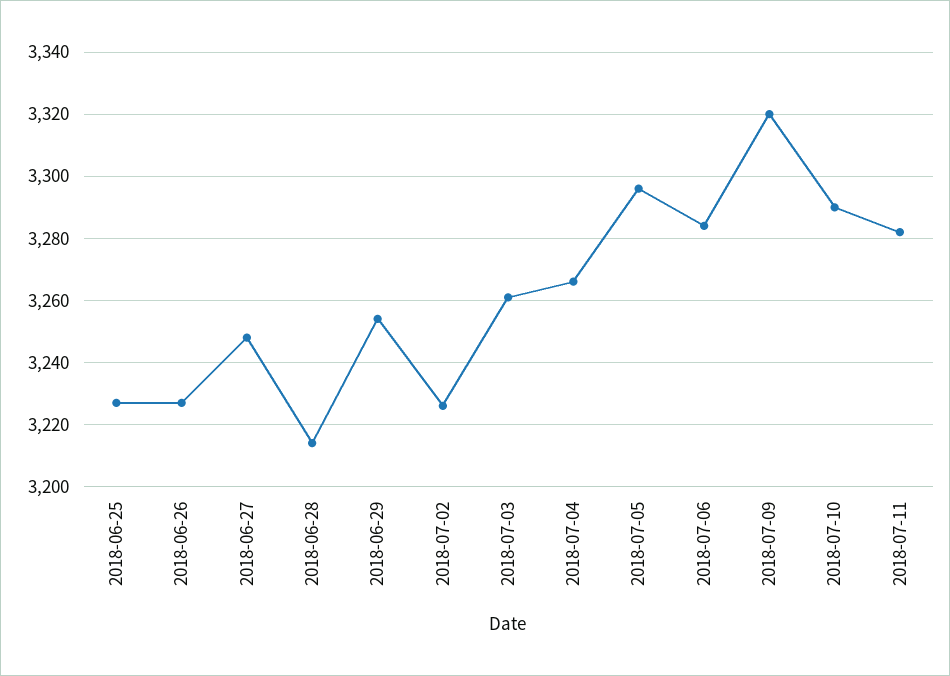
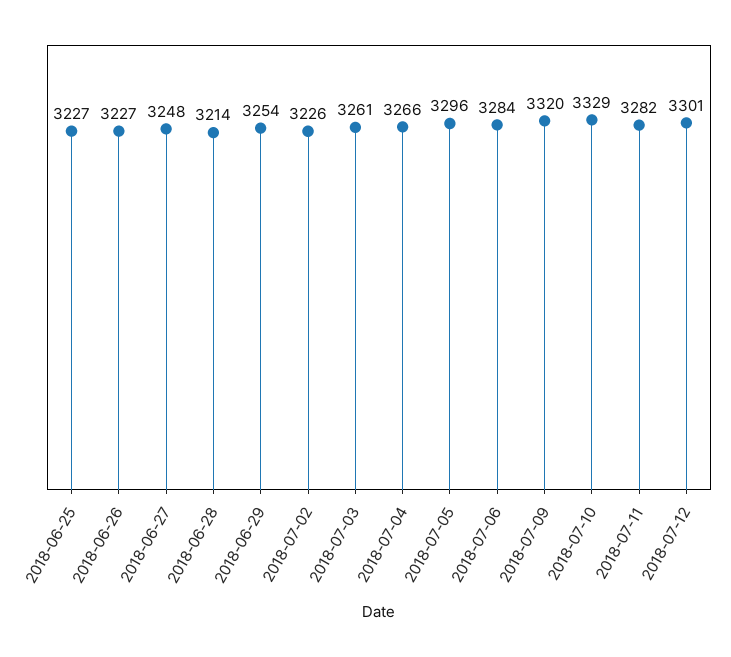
2018-07-10: 3290 -> 3329
2018-07-12: none -> 3301

